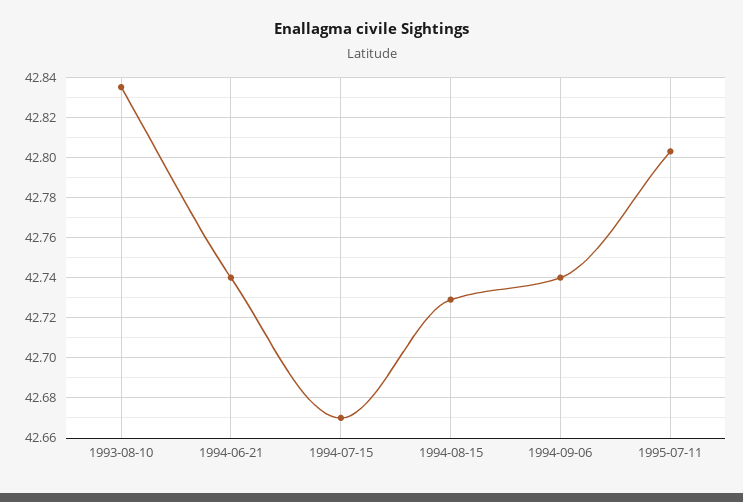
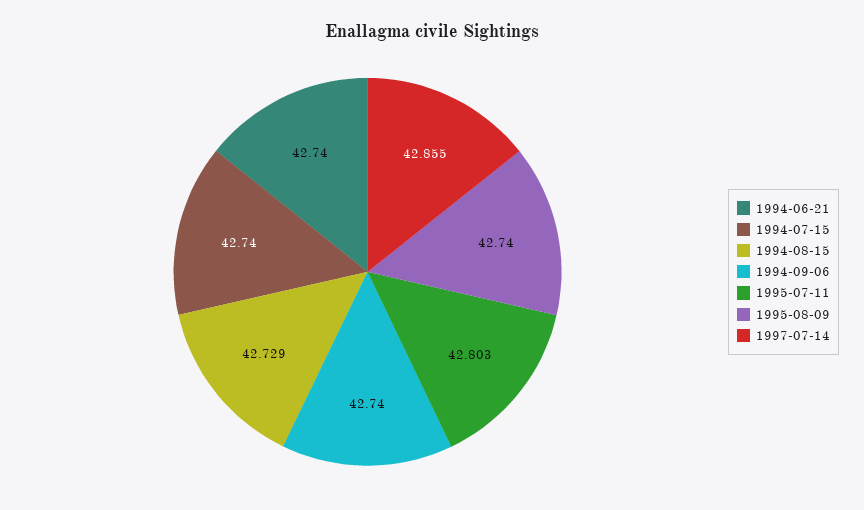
1993-08-10: 42.835 -> none
1994-07-15: 42.67 -> 42.74
1995-08-09: none -> 42.74
1997-07-14: none -> 42.855

